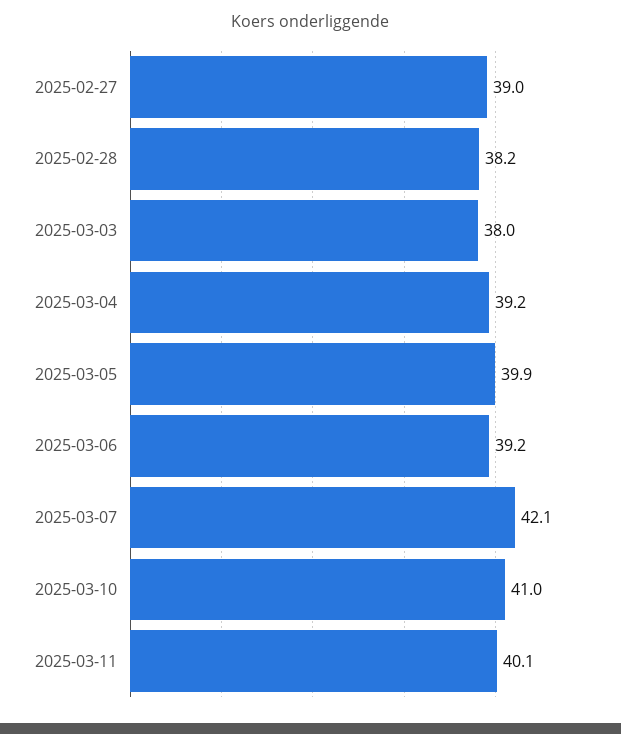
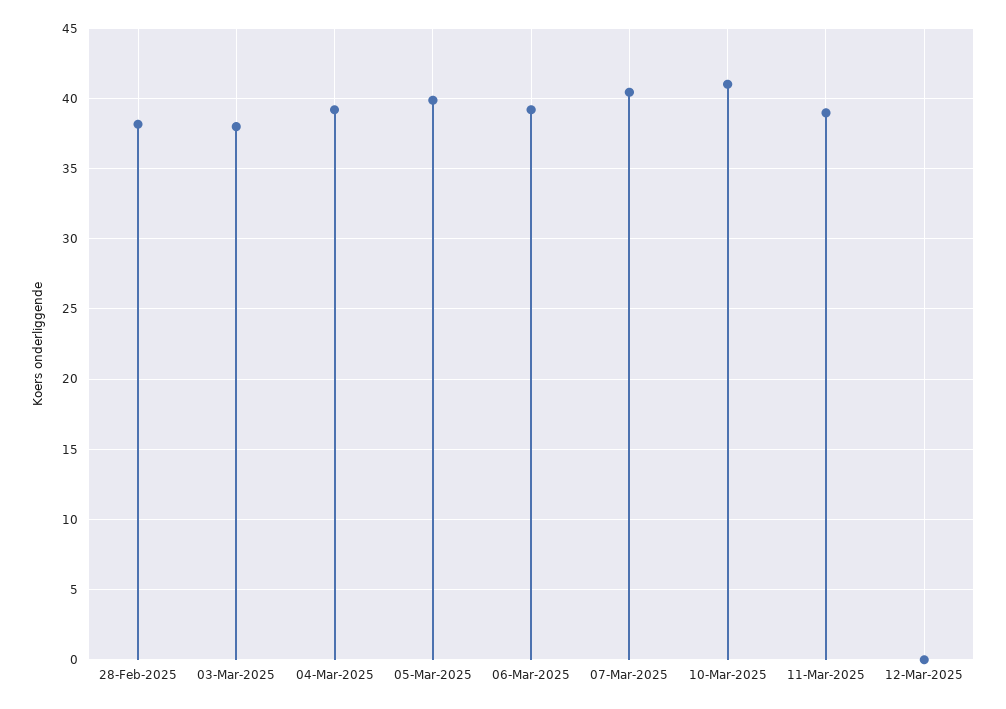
2025-02-27: 39 -> none
2025-03-07: 42.1 -> 40.5
2025-03-11: 40.1 -> 39
12-Mar-2025: none -> 0

